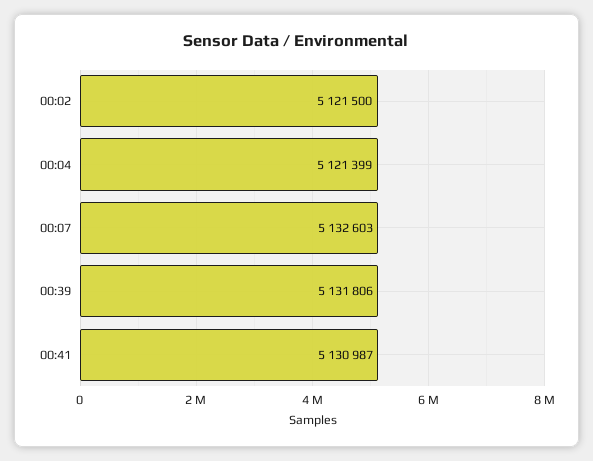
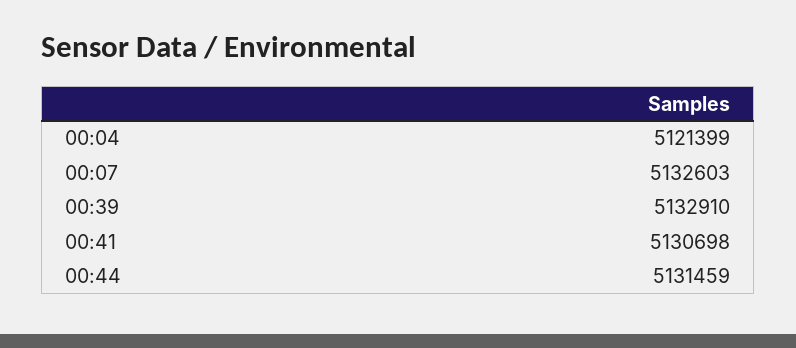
00:02: 5121500 -> none
00:39: 5131806 -> 5132910
00:41: 5130987 -> 5130698
00:44: none -> 5131459

